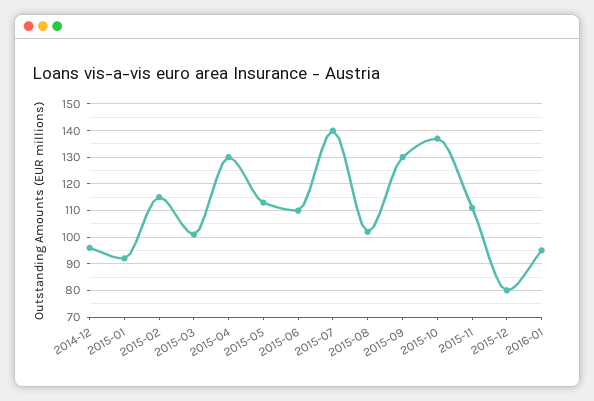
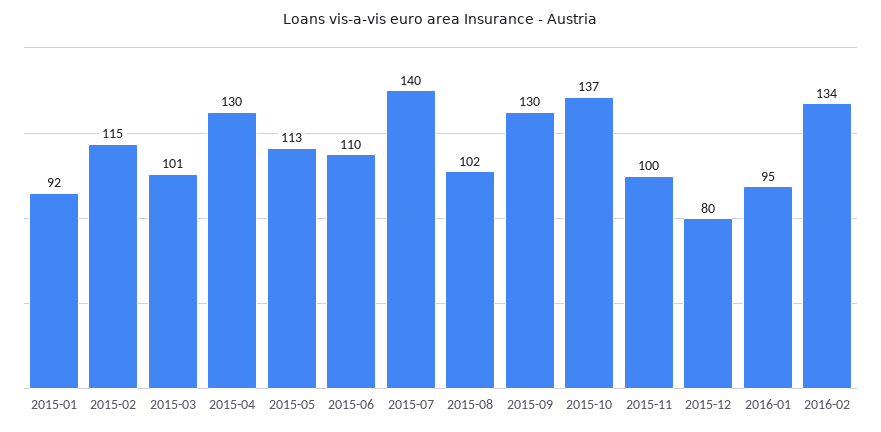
2014-12: 95 -> none
2015-11: 110 -> 100
2016-02: none -> 134

